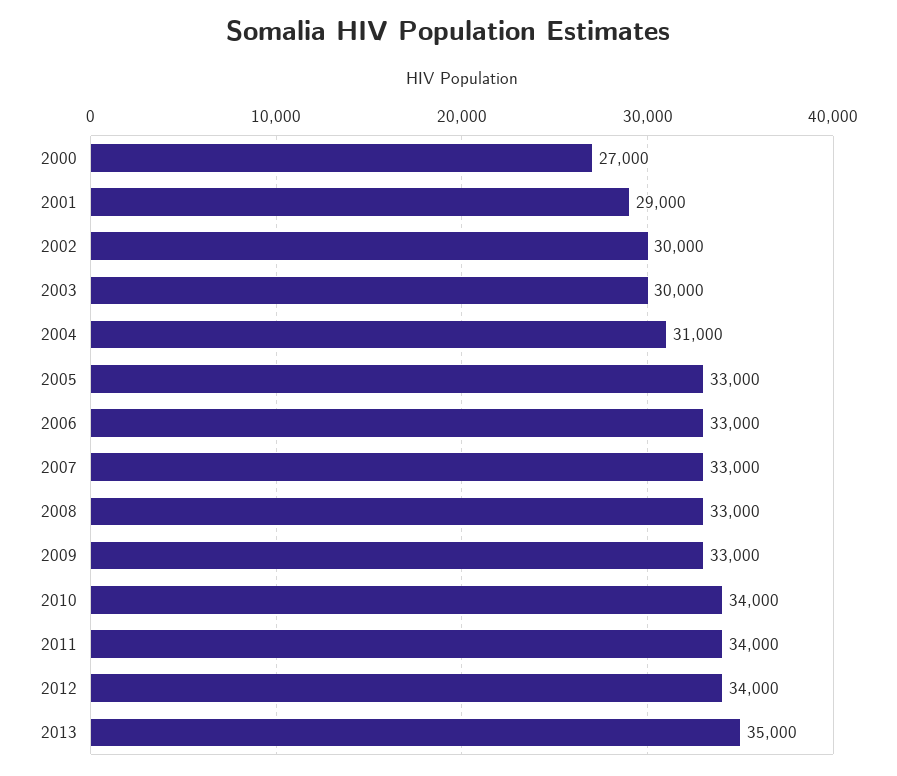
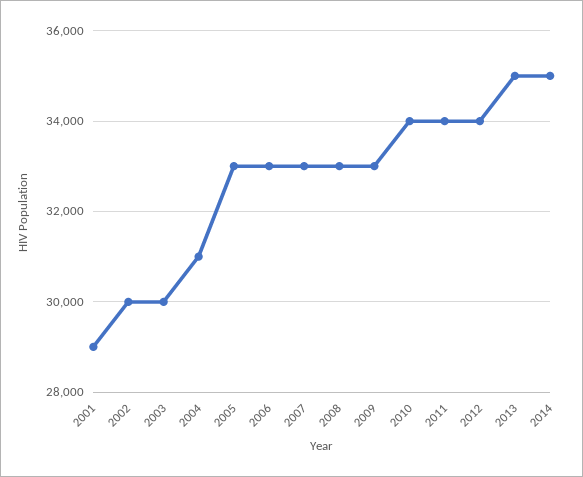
2000: 27000 -> none
2014: none -> 35000

